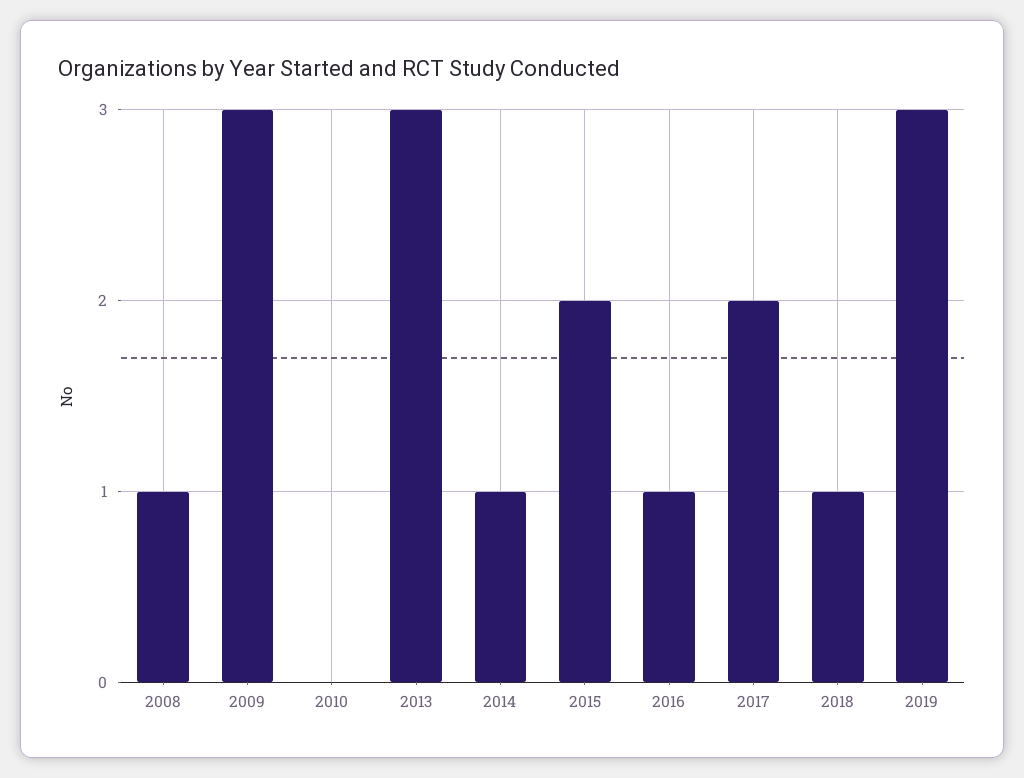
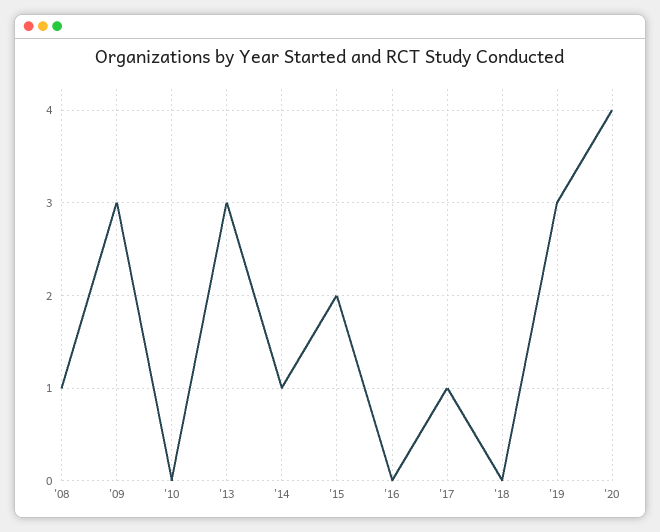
2016: 1 -> 0
2017: 2 -> 1
2018: 1 -> 0
'20: none -> 4

